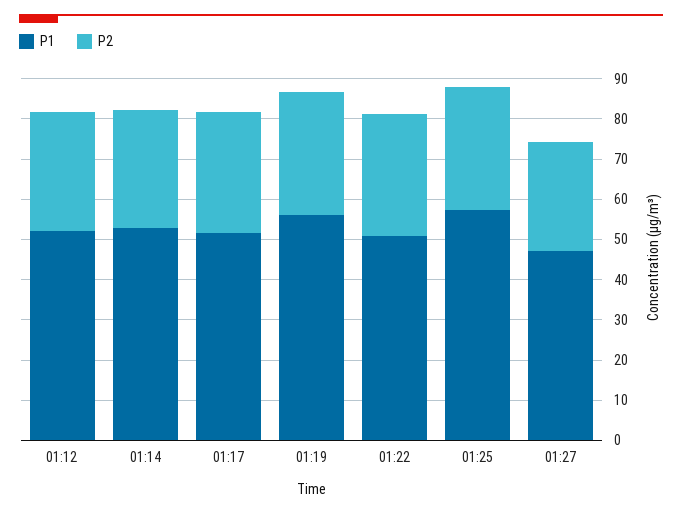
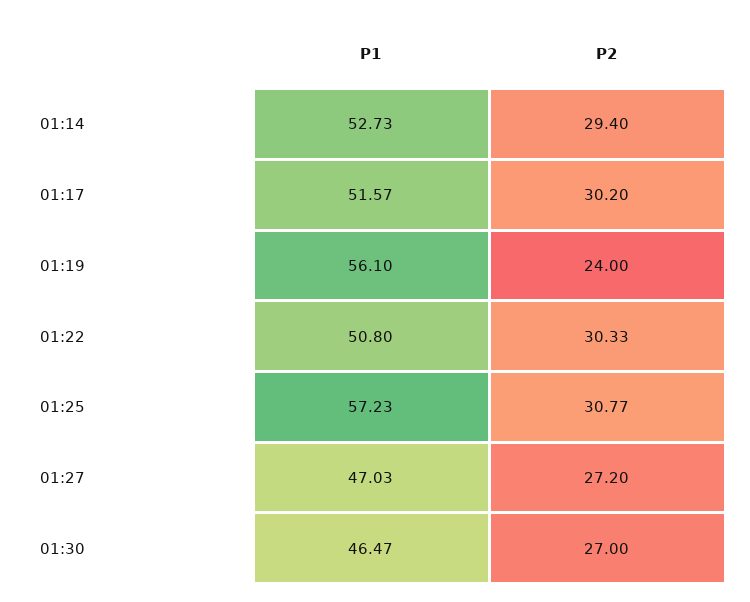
P1, 01:12: 52 -> none
P2, 01:12: 30 -> none
P2, 01:19: 30 -> 24
P1, 01:30: none -> 46.47
P2, 01:30: none -> 27

